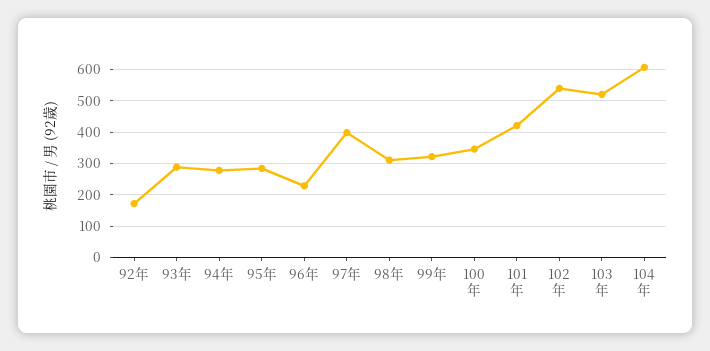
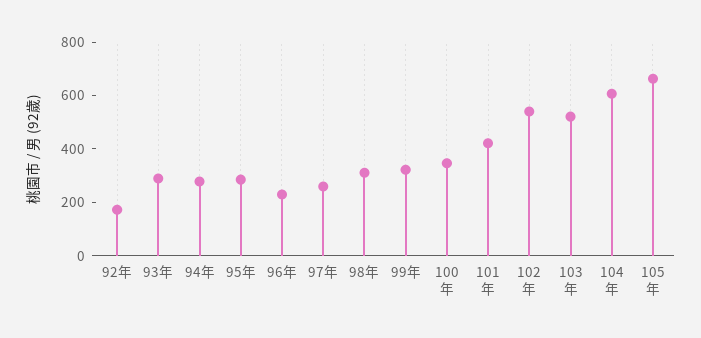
97年: 400 -> 250
105年: none -> 650

